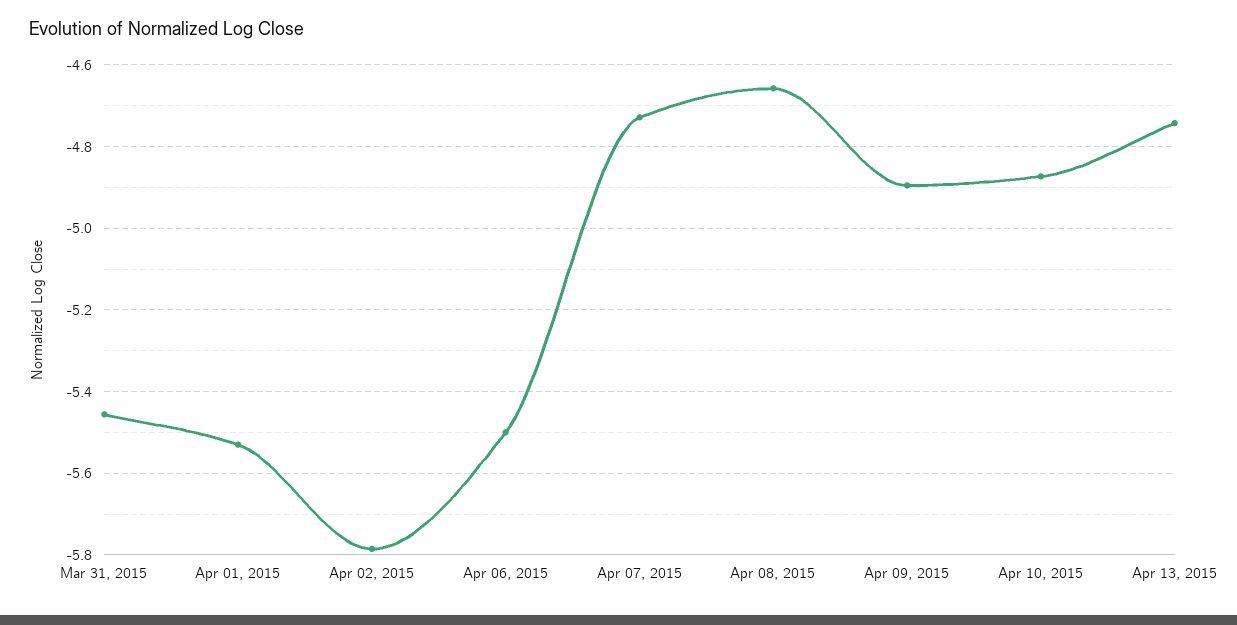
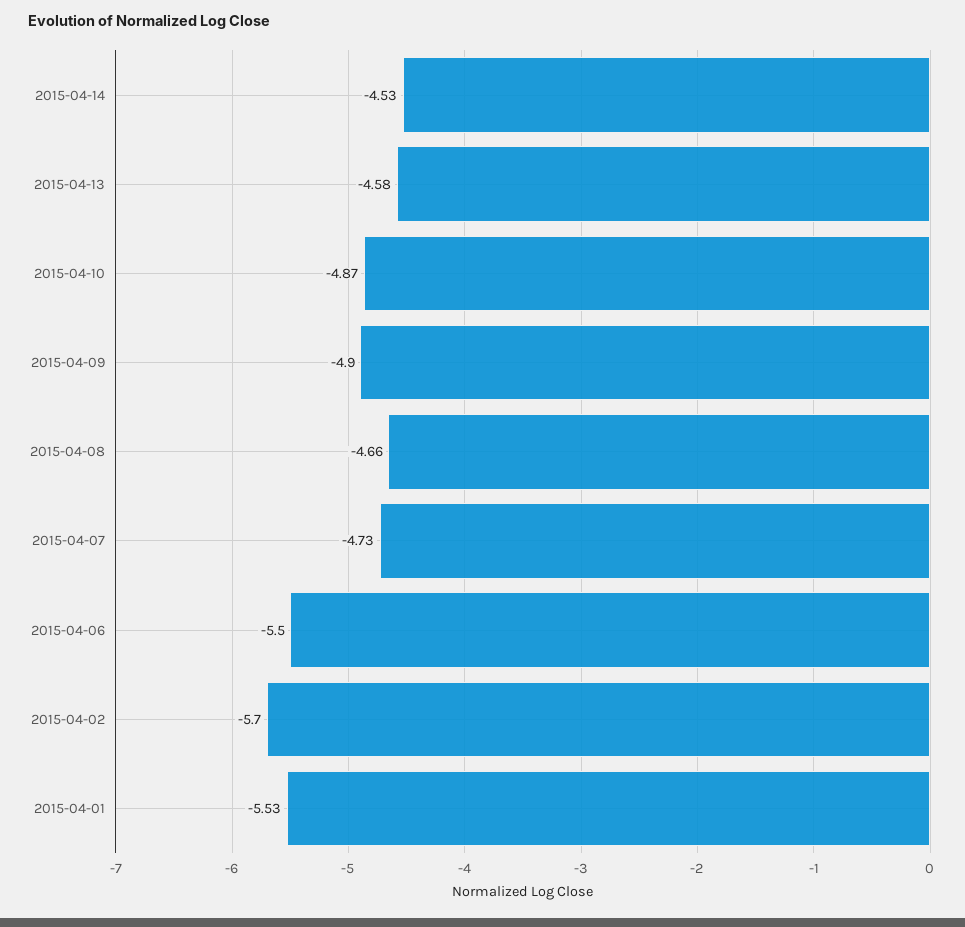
Mar 31, 2015: -5.46 -> none
Apr 02, 2015: -5.78 -> -5.7
Apr 13, 2015: -4.74 -> -4.58
2015-04-14: none -> -4.53

